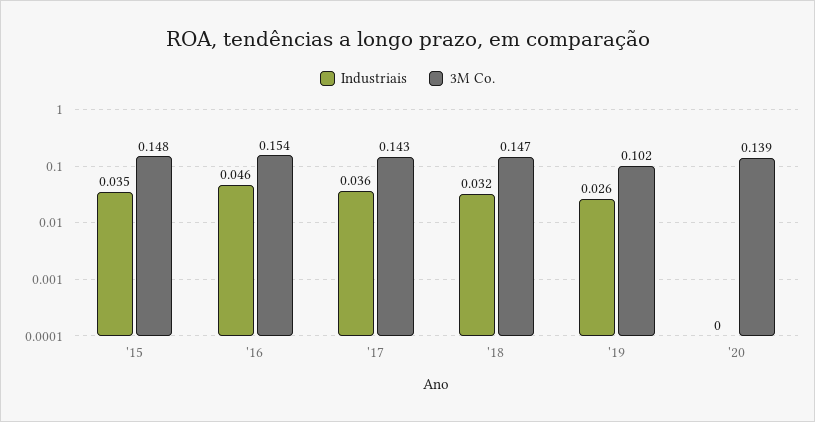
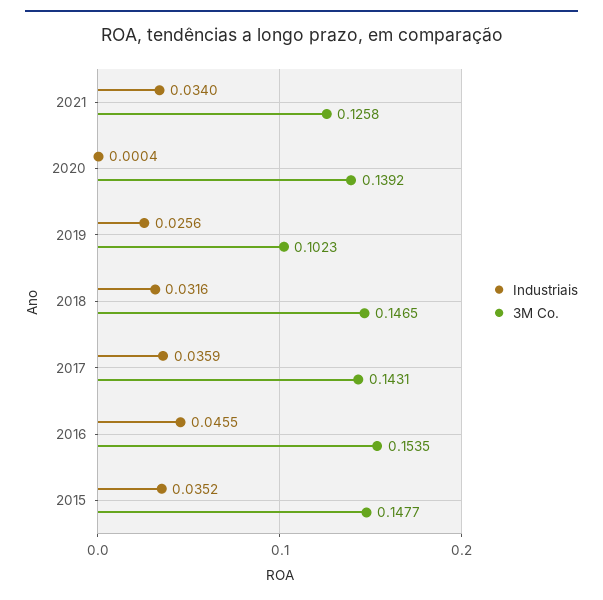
Industriais, 2021: none -> 0.034
3M Co., 2021: none -> 0.1258

